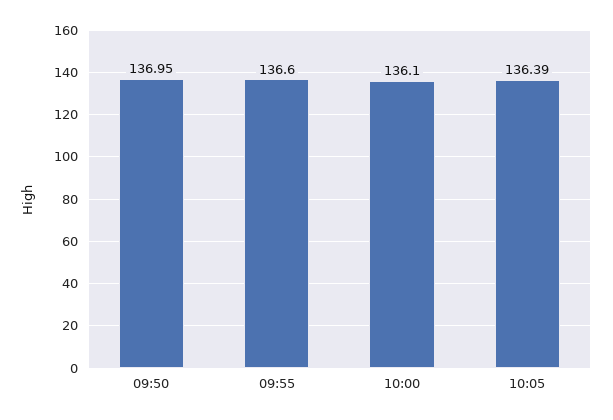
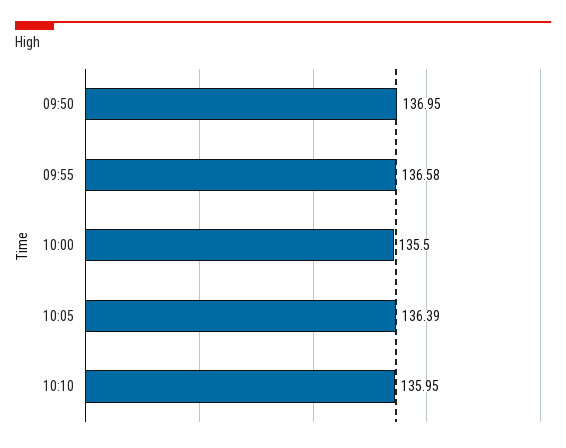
09:55: 136.6 -> 136.58
10:00: 136.1 -> 135.5
10:10: none -> 135.95

